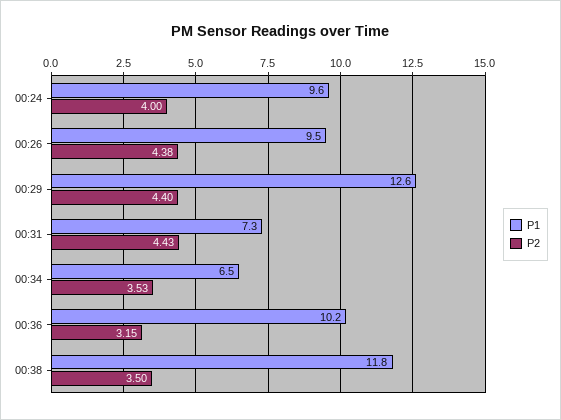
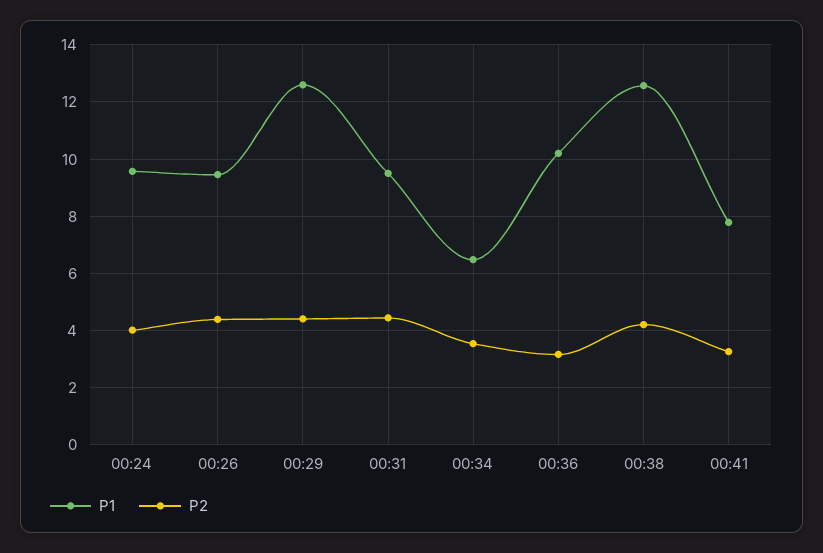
P1, 00:31: 7.3 -> 9.5
P1, 00:38: 11.8 -> 12.5
P2, 00:38: 3.5 -> 4.25
P1, 00:41: none -> 7.75
P2, 00:41: none -> 3.25

